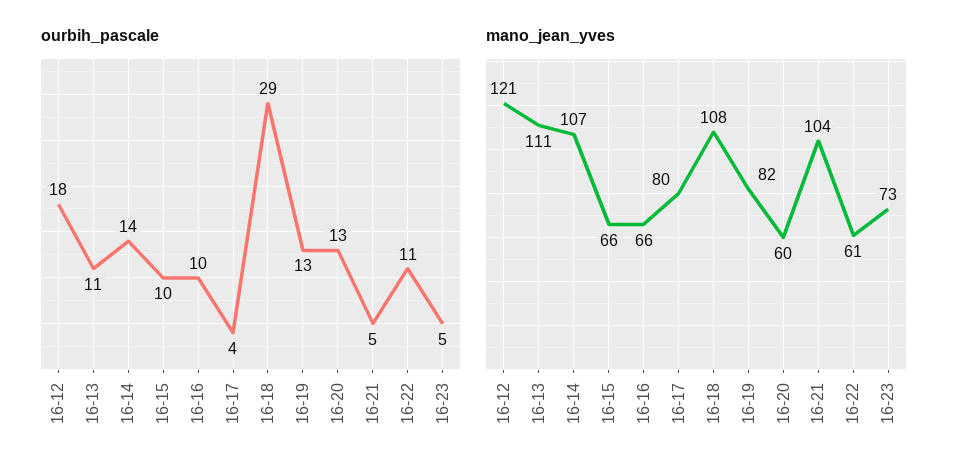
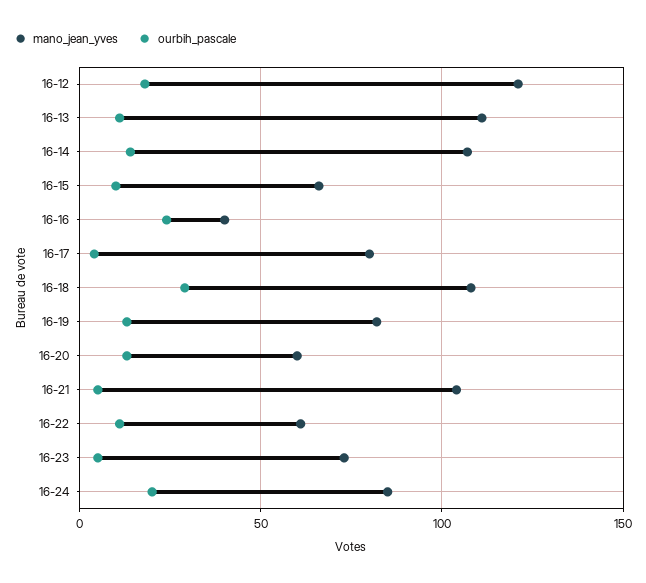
ourbih_pascale, 16-16: 10 -> 25
mano_jean_yves, 16-16: 66 -> 40
mano_jean_yves, 16-24: none -> 85
ourbih_pascale, 16-24: none -> 20

